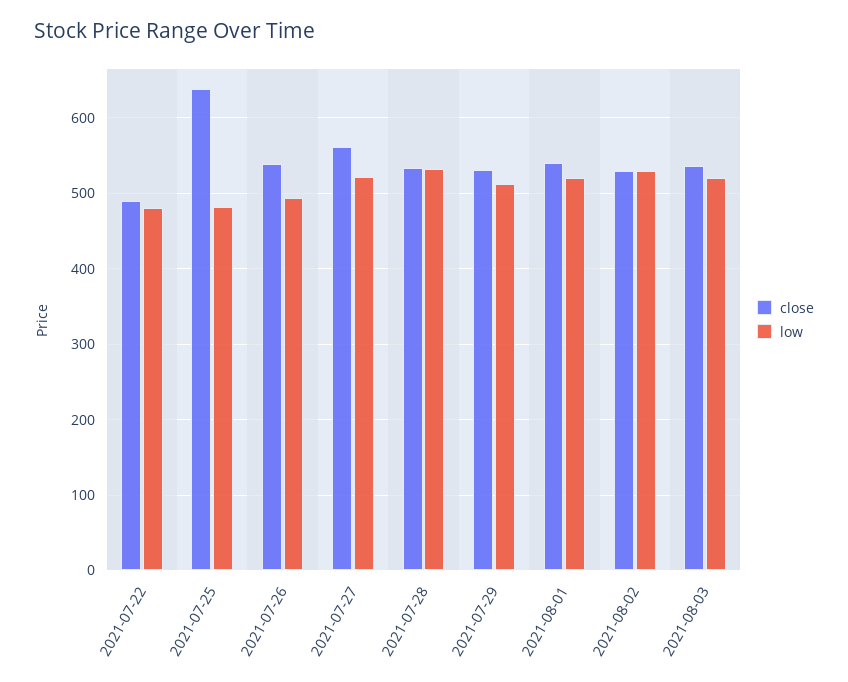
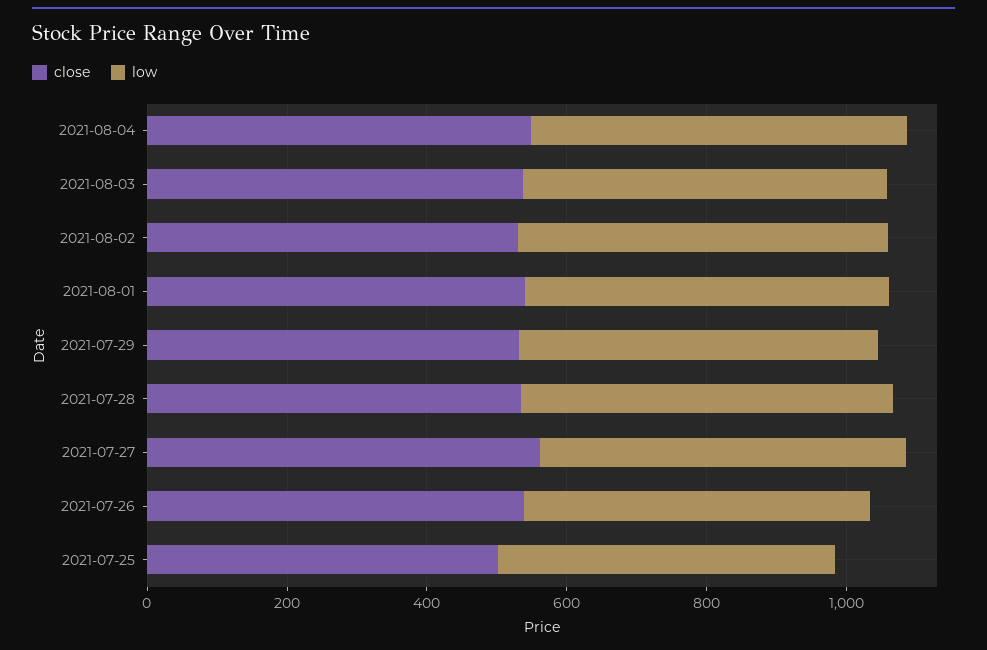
close, 2021-07-22: 490 -> none
low, 2021-07-22: 480 -> none
close, 2021-07-25: 640 -> 500
close, 2021-08-04: none -> 550
low, 2021-08-04: none -> 550

